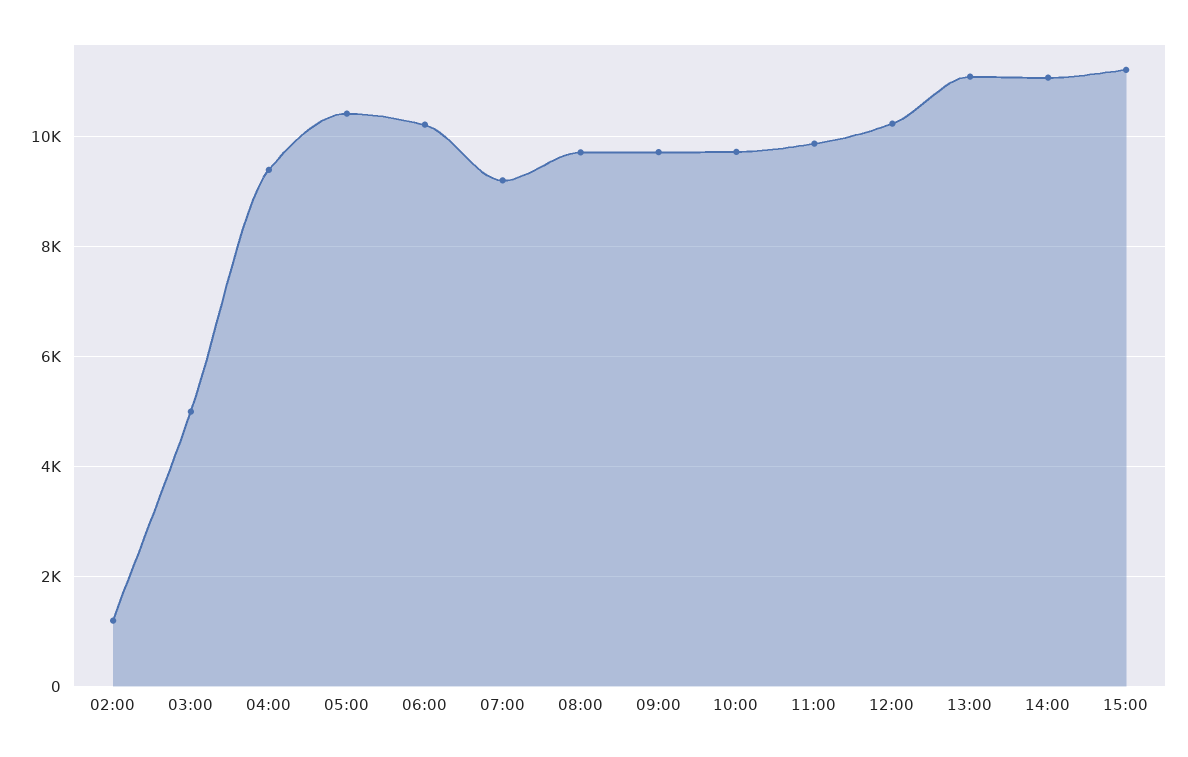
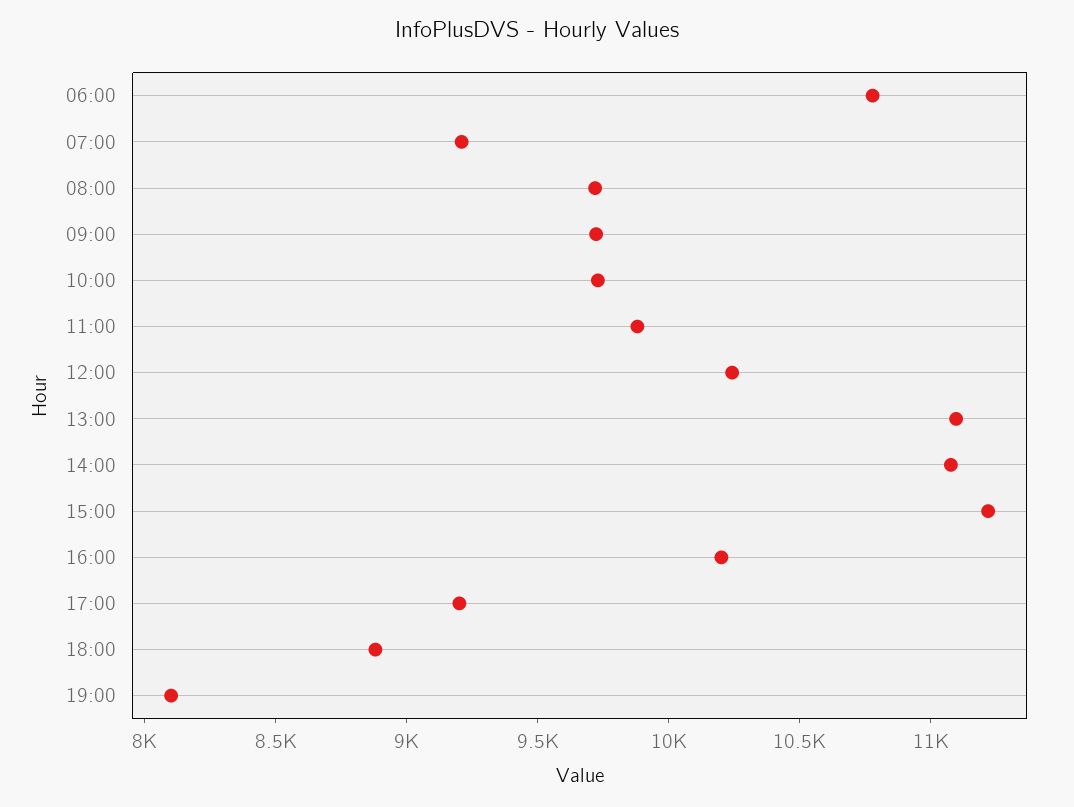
02:00: 1200 -> none
03:00: 5000 -> none
04:00: 9400 -> none
05:00: 10400 -> none
06:00: 10200 -> 10800
16:00: none -> 10200
17:00: none -> 9200
18:00: none -> 8900
19:00: none -> 8100

